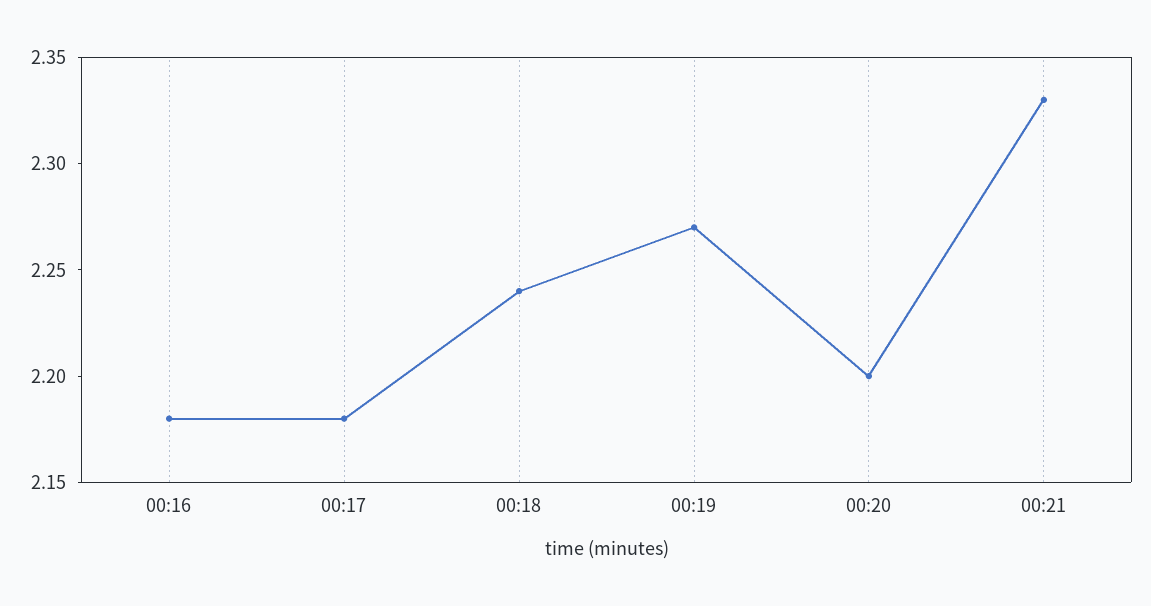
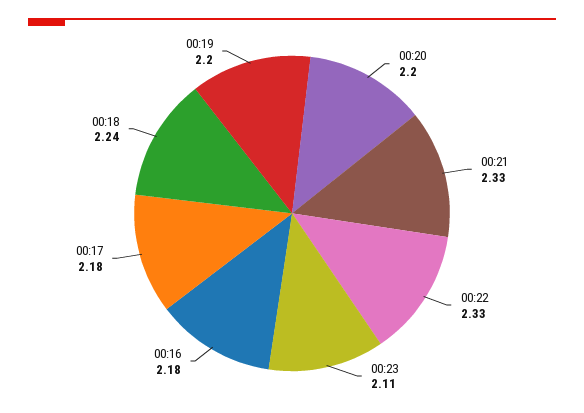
00:19: 2.27 -> 2.2
00:22: none -> 2.33
00:23: none -> 2.11

